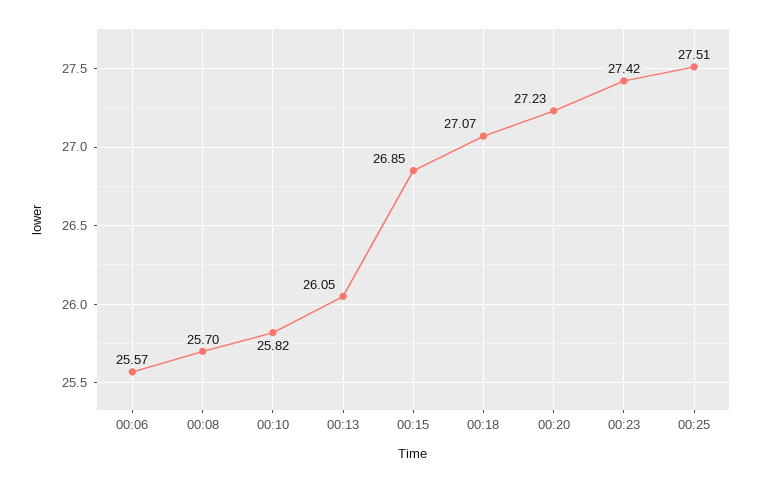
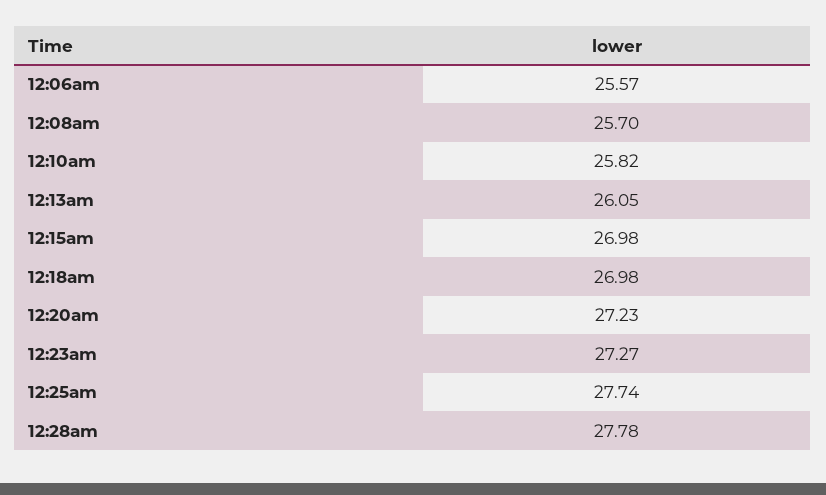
00:15: 26.85 -> 26.98
00:18: 27.07 -> 26.98
00:23: 27.42 -> 27.27
00:25: 27.51 -> 27.74
12:28am: none -> 27.78

